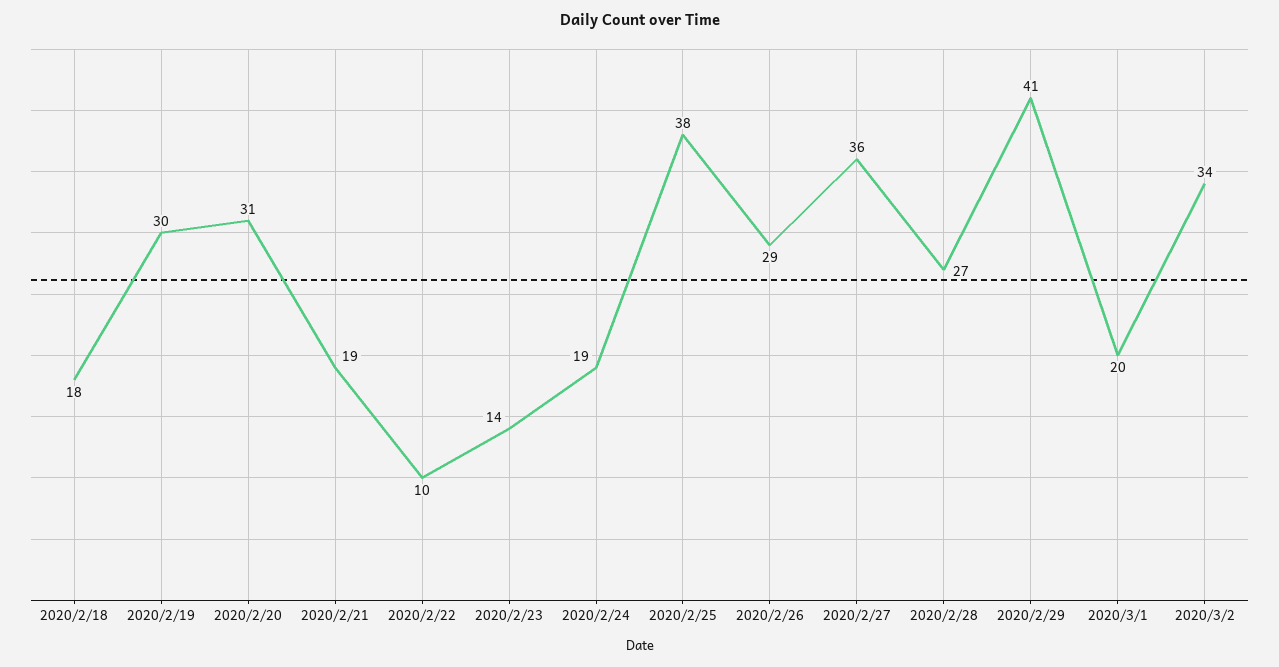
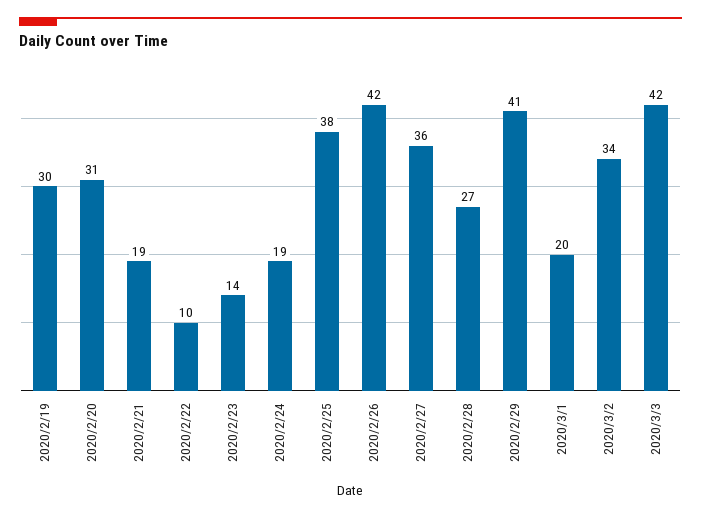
2020/2/18: 18 -> none
2020/2/26: 29 -> 42
2020/3/3: none -> 42

